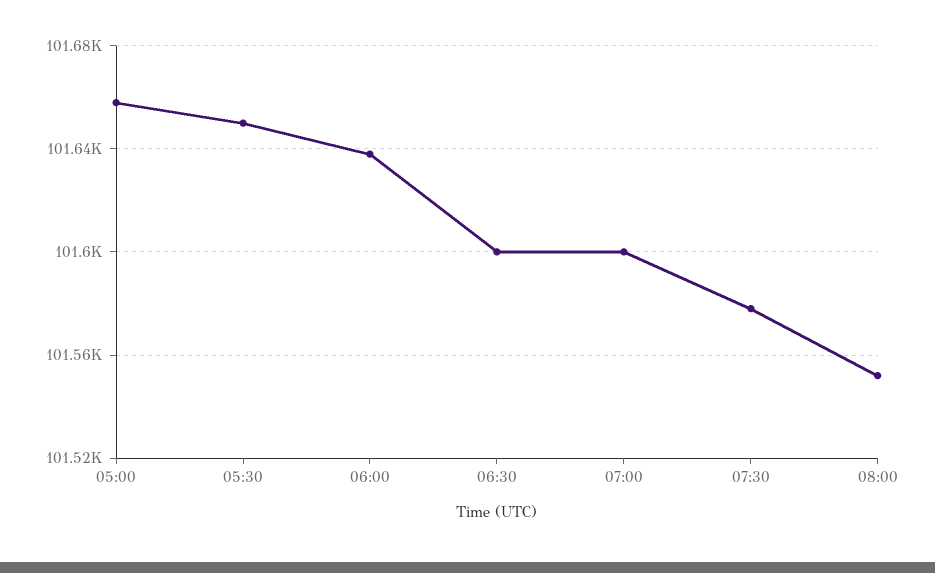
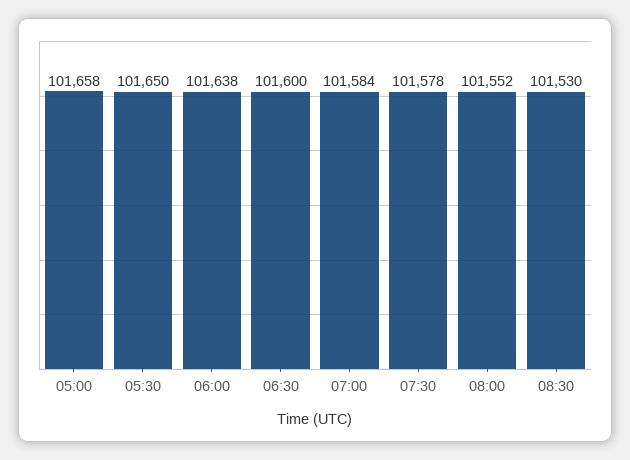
07:00: 101600 -> 101584
08:30: none -> 101530

